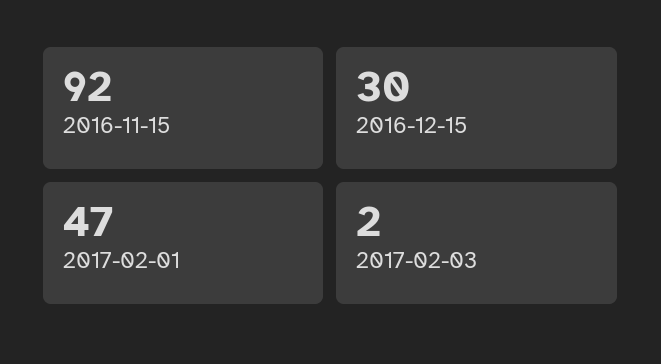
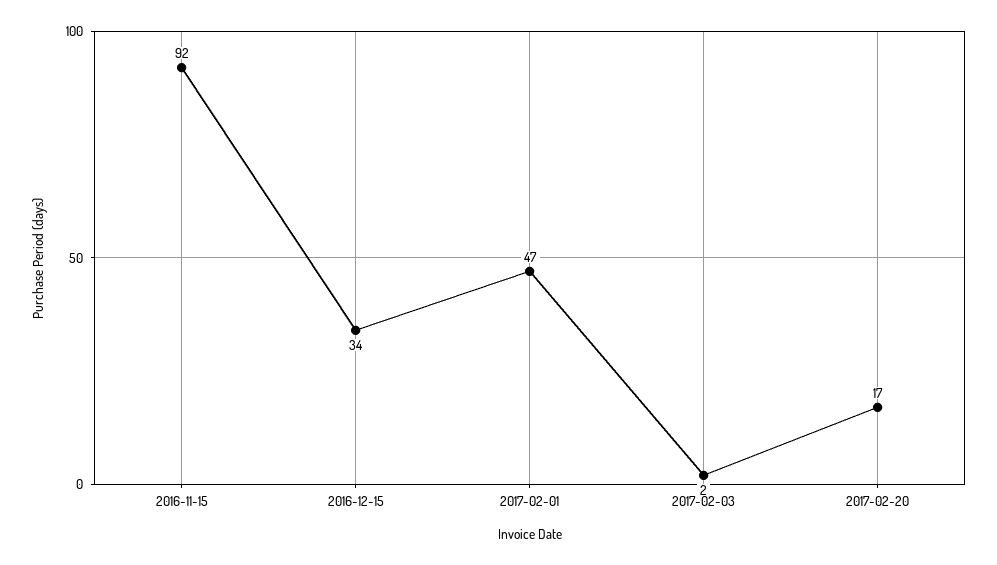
2016-12-15: 30 -> 34
2017-02-20: none -> 17

